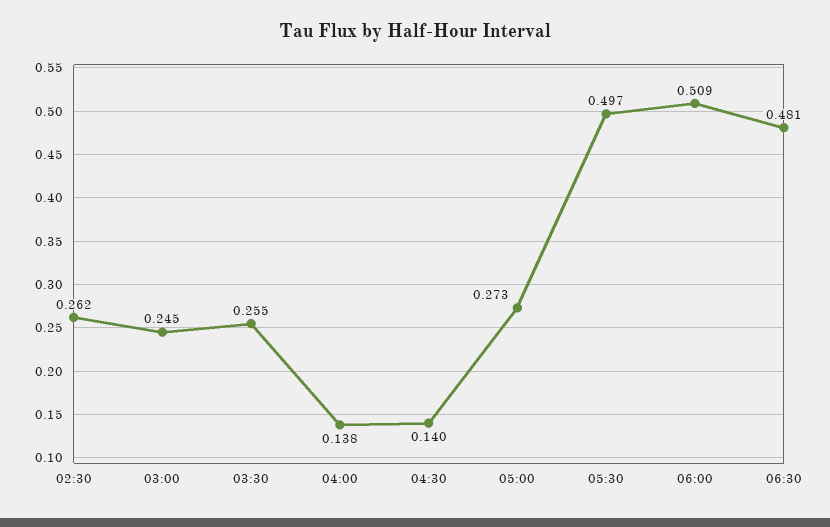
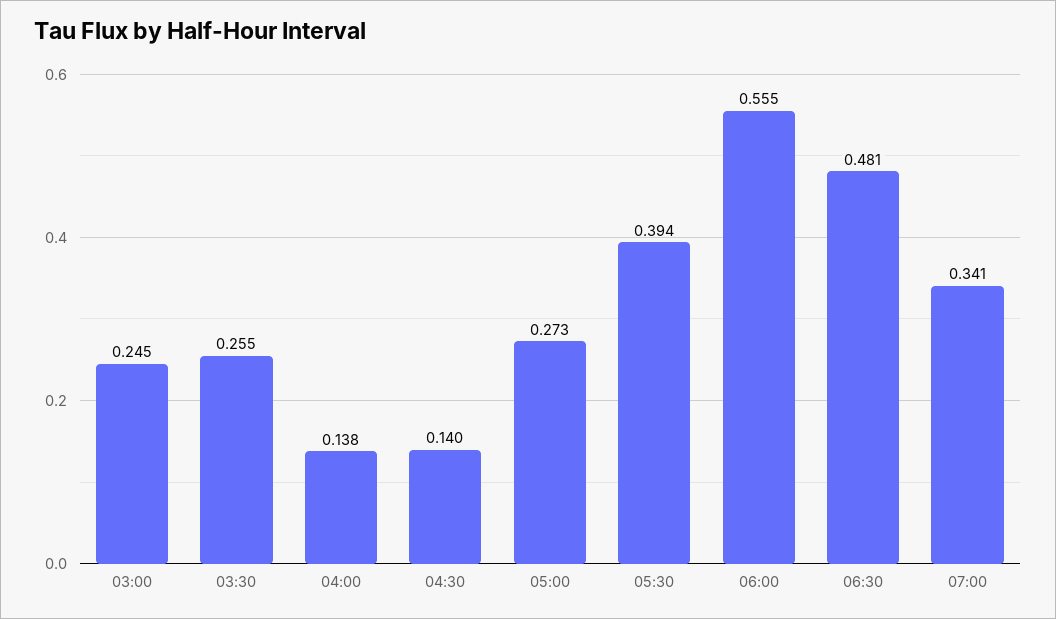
02:30: 0.262 -> none
05:30: 0.497 -> 0.394
06:00: 0.509 -> 0.555
07:00: none -> 0.341

